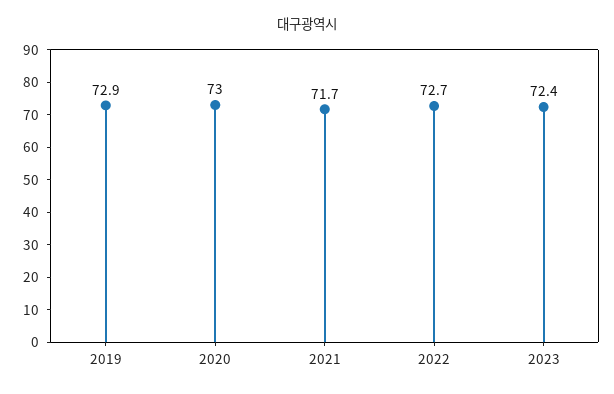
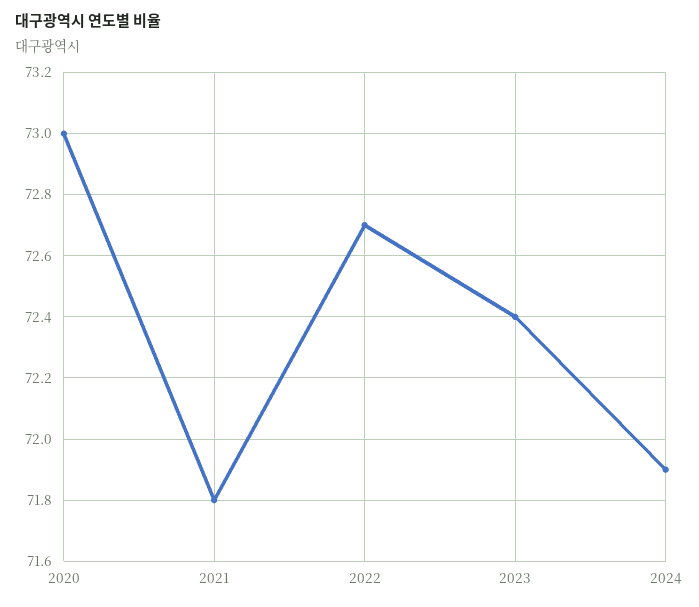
2019: 72.9 -> none
2021: 71.7 -> 71.8
2024: none -> 71.9

